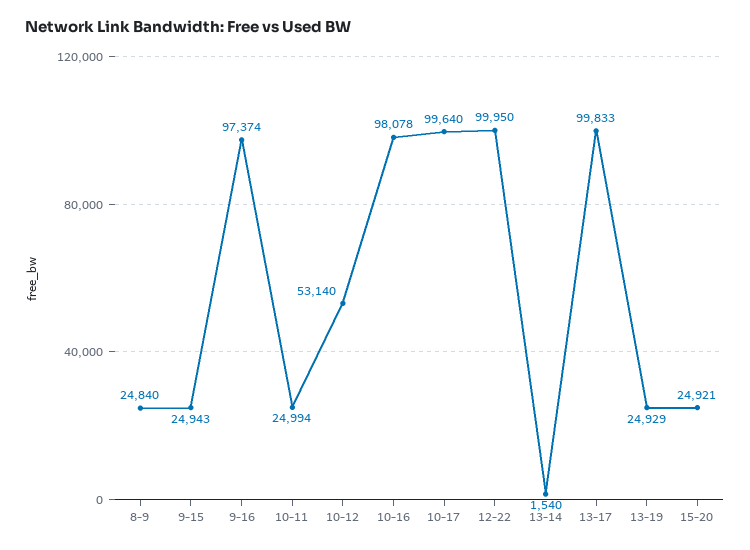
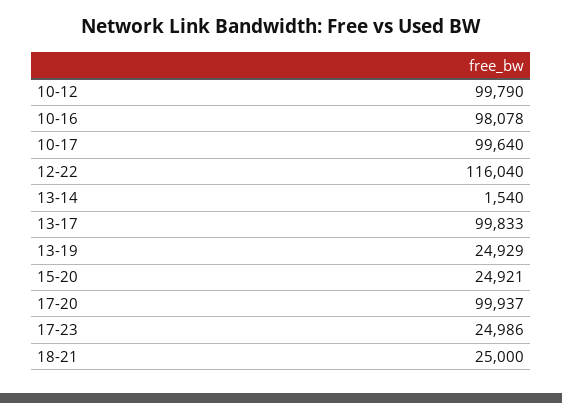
8-9: 24840 -> none
9-15: 24943 -> none
9-16: 97374 -> none
10-11: 24994 -> none
10-12: 53140 -> 99790
12-22: 99950 -> 116040
17-20: none -> 99937
17-23: none -> 24986
18-21: none -> 25000

